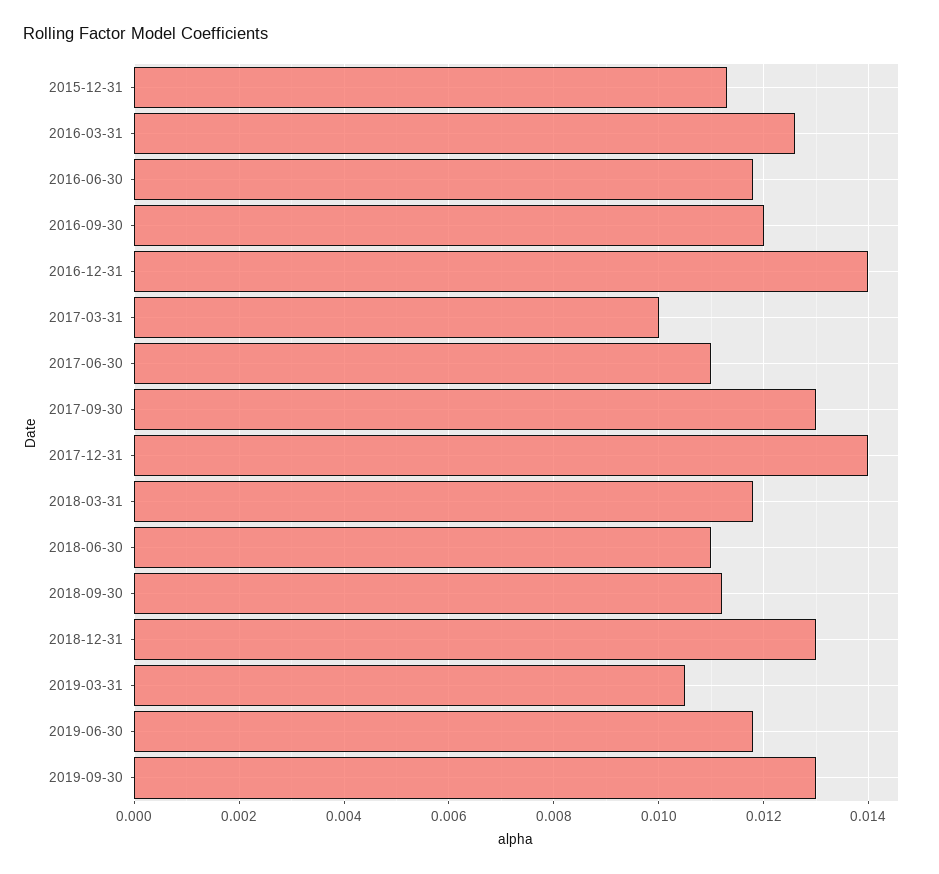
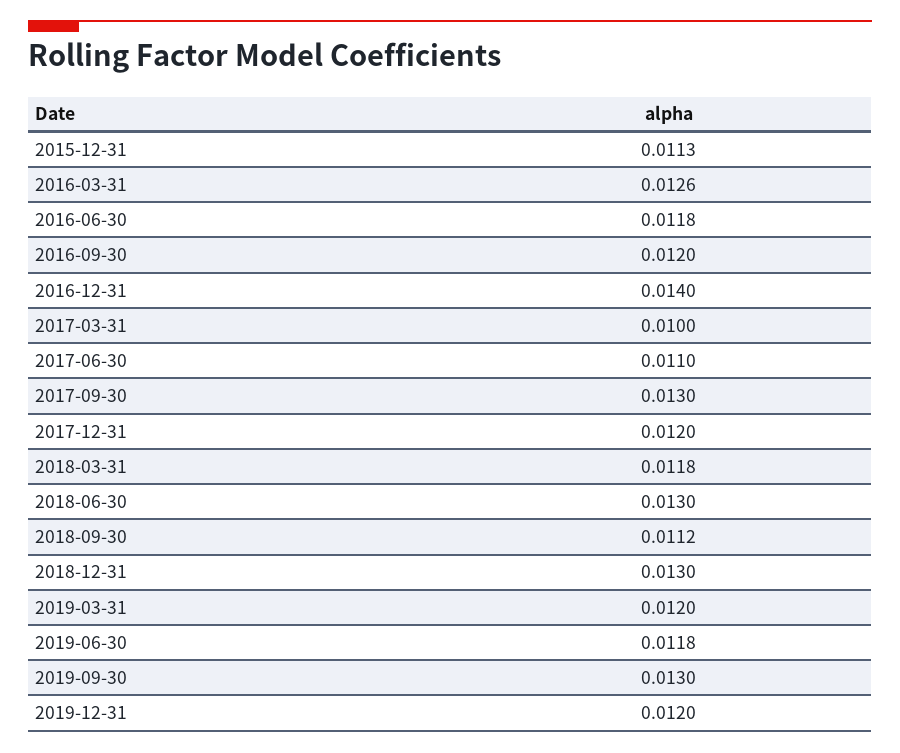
2017-12-31: 0.014 -> 0.012
2018-06-30: 0.011 -> 0.013
2019-03-31: 0.0105 -> 0.012
2019-12-31: none -> 0.012

